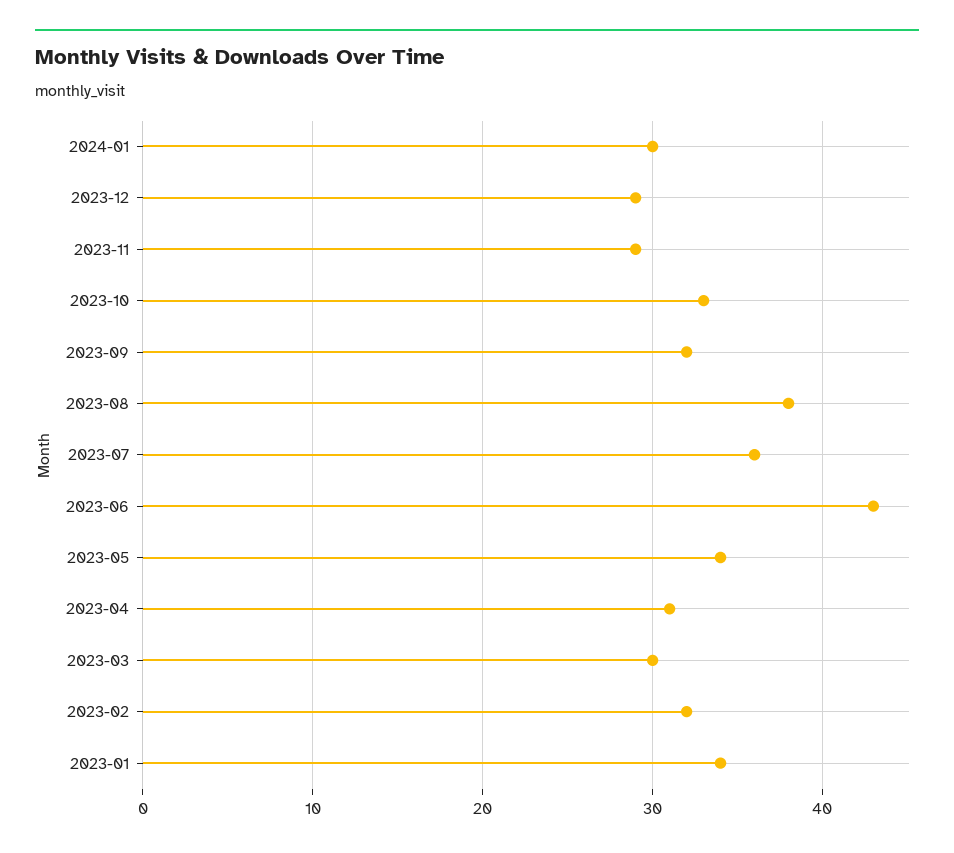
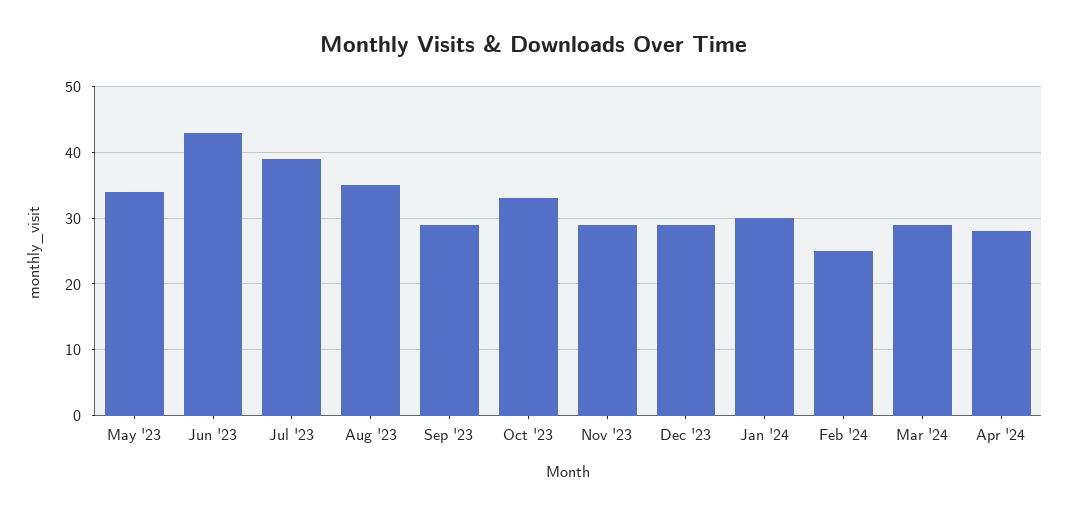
2023-09: 32 -> 29
2023-08: 38 -> 35
2023-07: 36 -> 39
2023-04: 31 -> none
2023-03: 30 -> none
2023-02: 32 -> none
2023-01: 34 -> none
Feb '24: none -> 25
Mar '24: none -> 29
Apr '24: none -> 28

